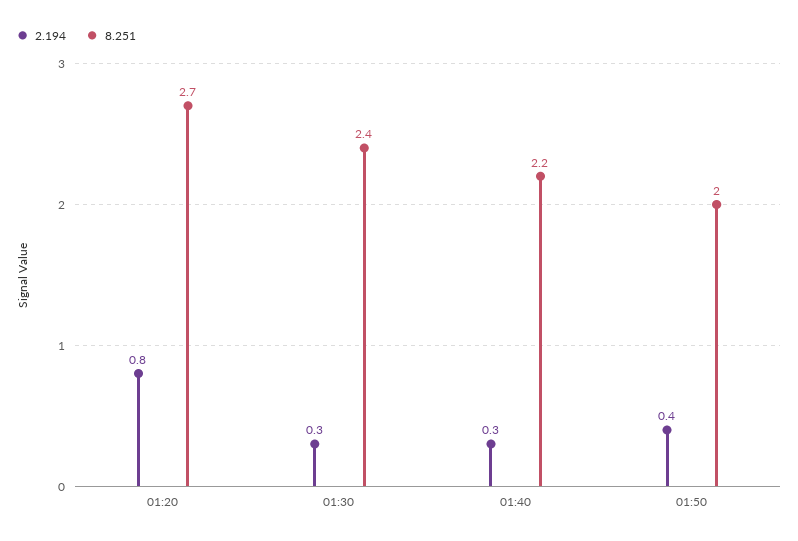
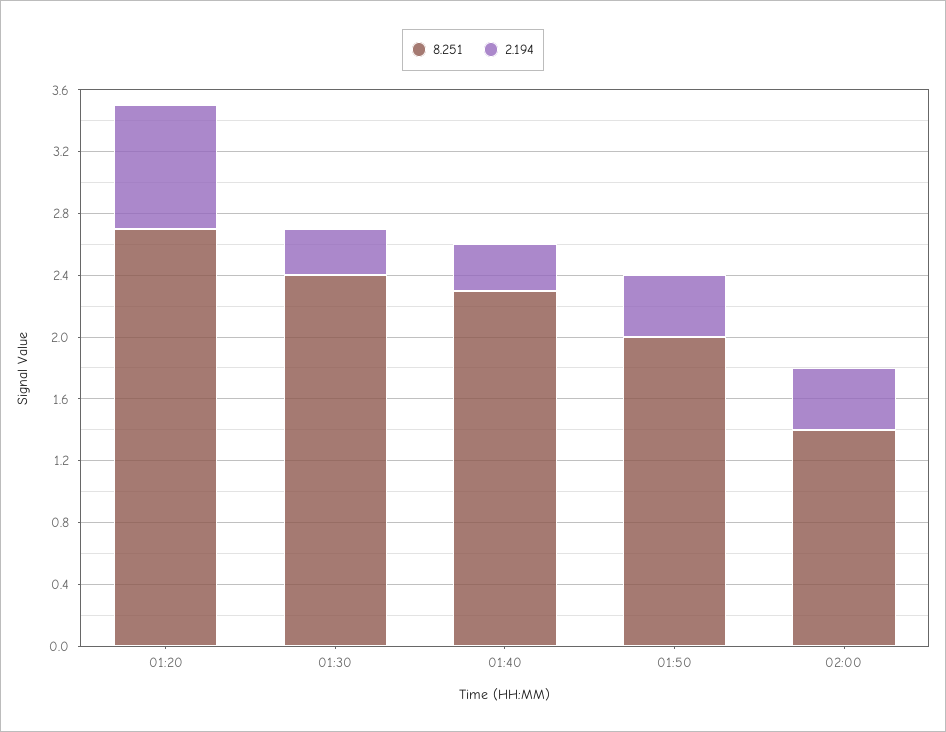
8.251, 01:40: 2.2 -> 2.3
8.251, 02:00: none -> 1.4
2.194, 02:00: none -> 0.4

